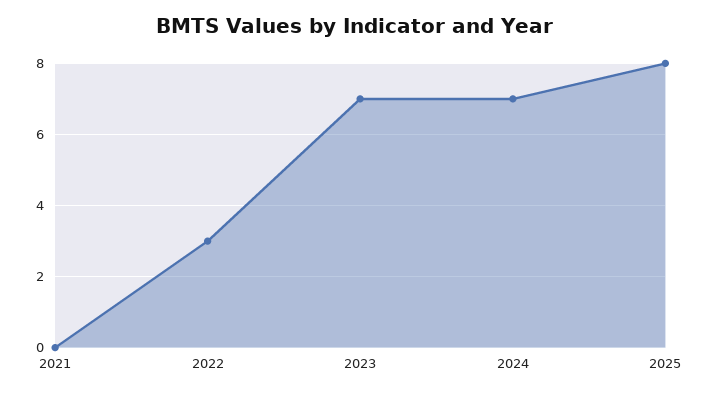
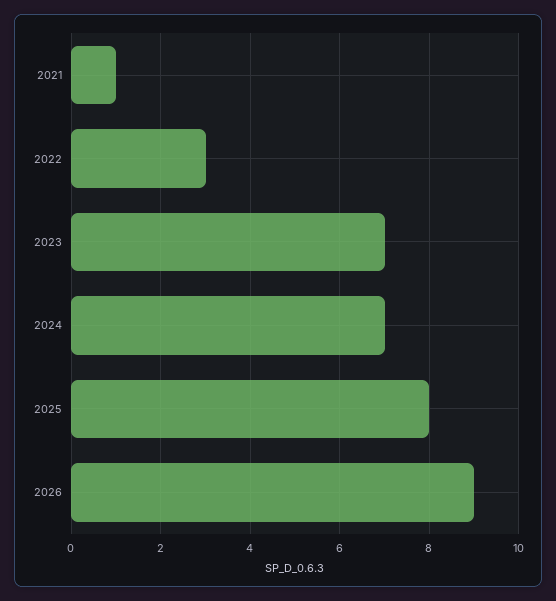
2021: 0 -> 1
2026: none -> 9

